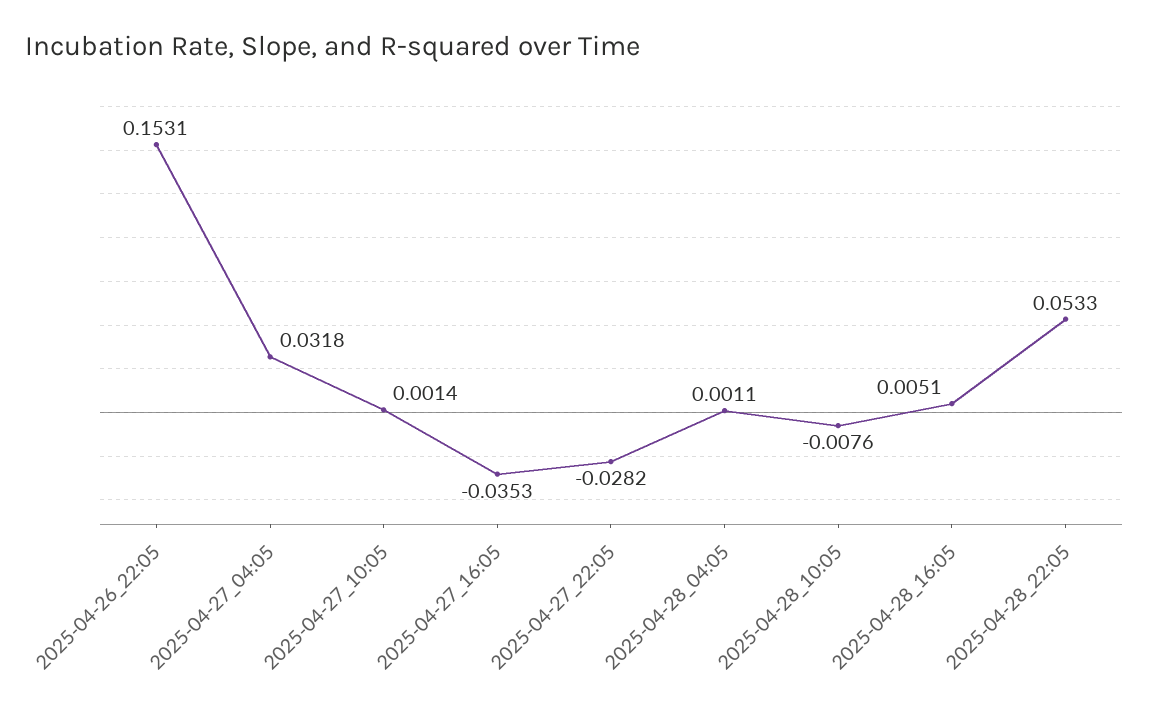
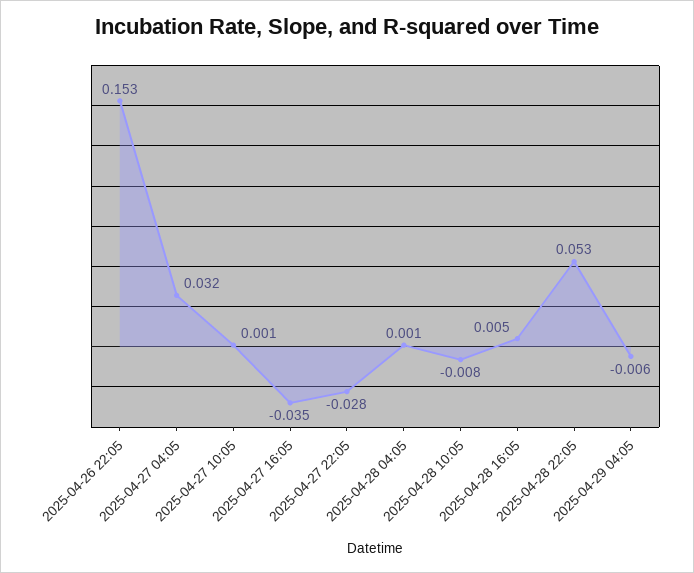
2025-04-29 04:05: none -> -0.006

